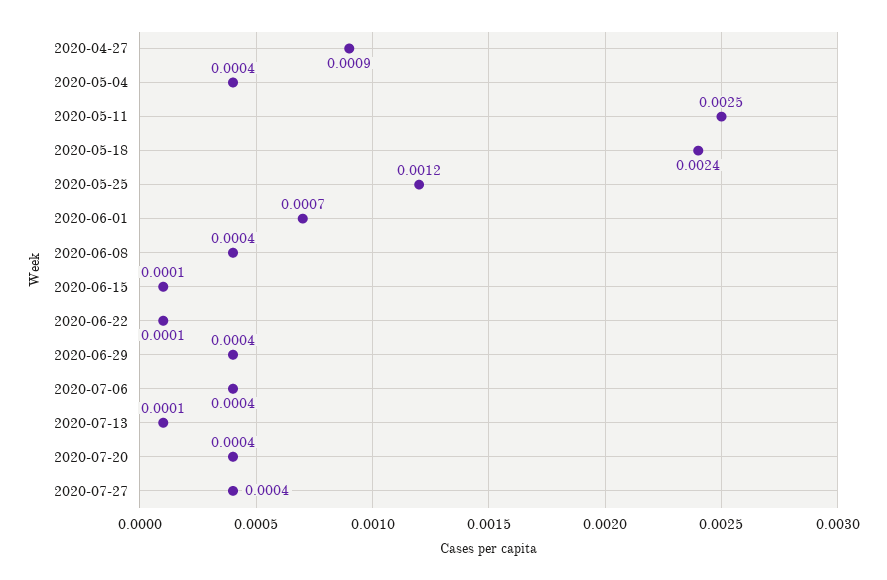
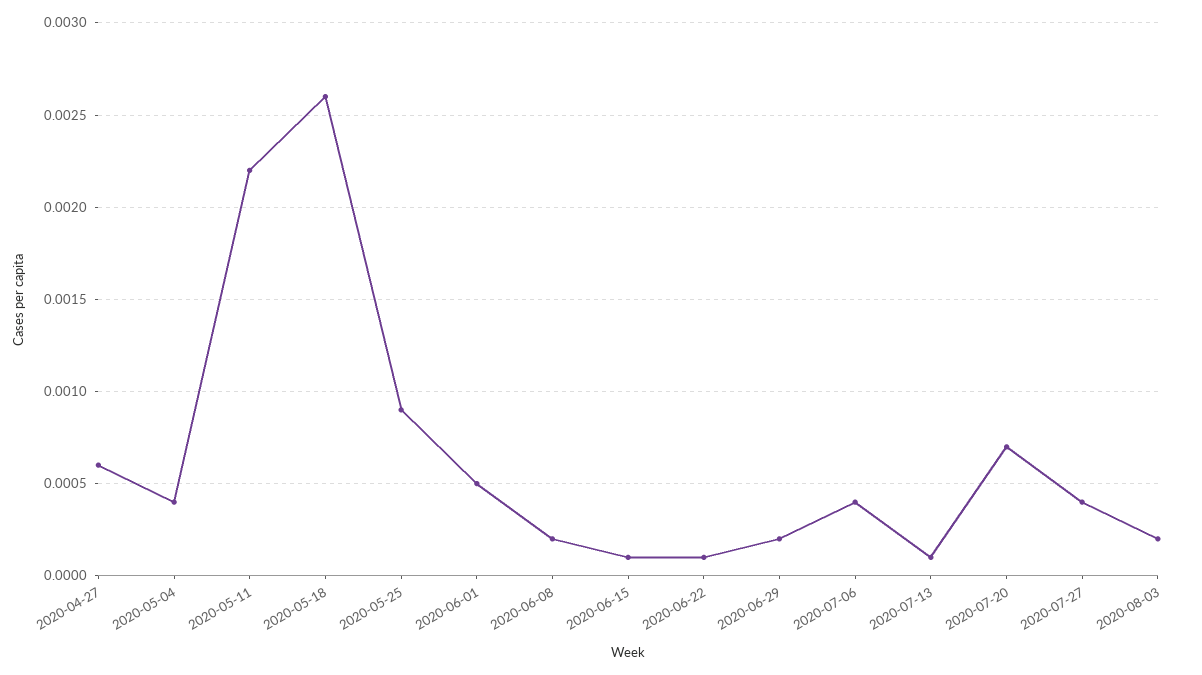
2020-04-27: 0.0009 -> 0.0006
2020-05-11: 0.0025 -> 0.0022
2020-05-18: 0.0024 -> 0.0026
2020-05-25: 0.0012 -> 0.0009
2020-06-01: 0.0007 -> 0.0005
2020-06-08: 0.0004 -> 0.0002
2020-06-29: 0.0004 -> 0.0002
2020-07-20: 0.0004 -> 0.0007
2020-08-03: none -> 0.0002

